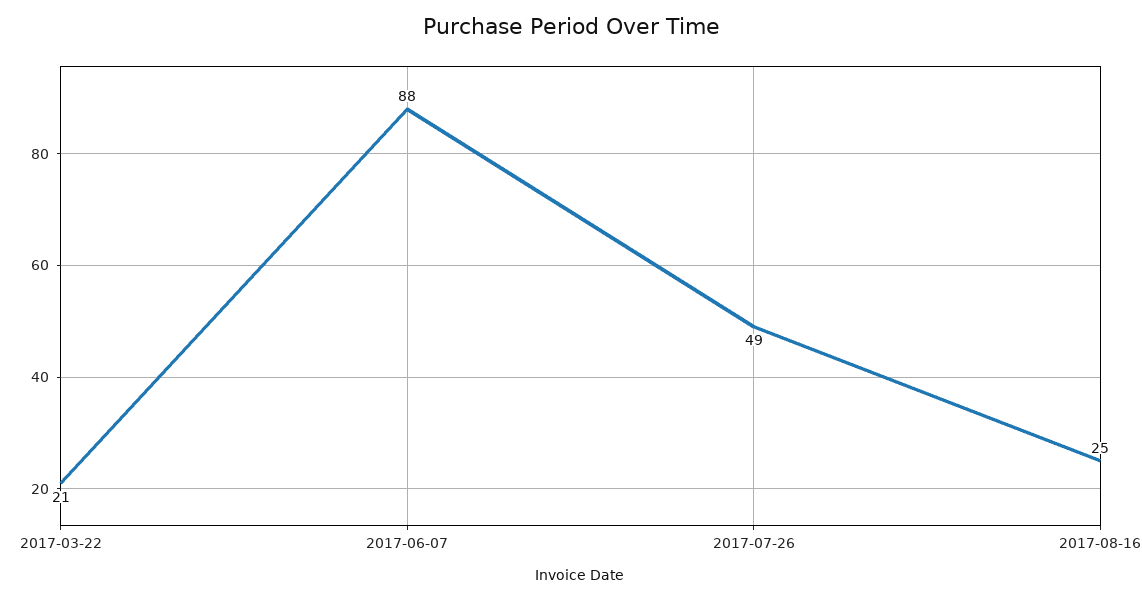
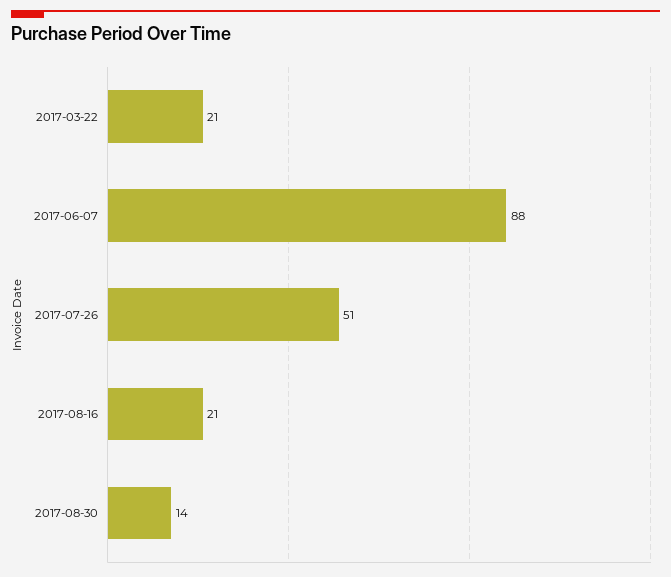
2017-07-26: 49 -> 51
2017-08-16: 25 -> 21
2017-08-30: none -> 14

